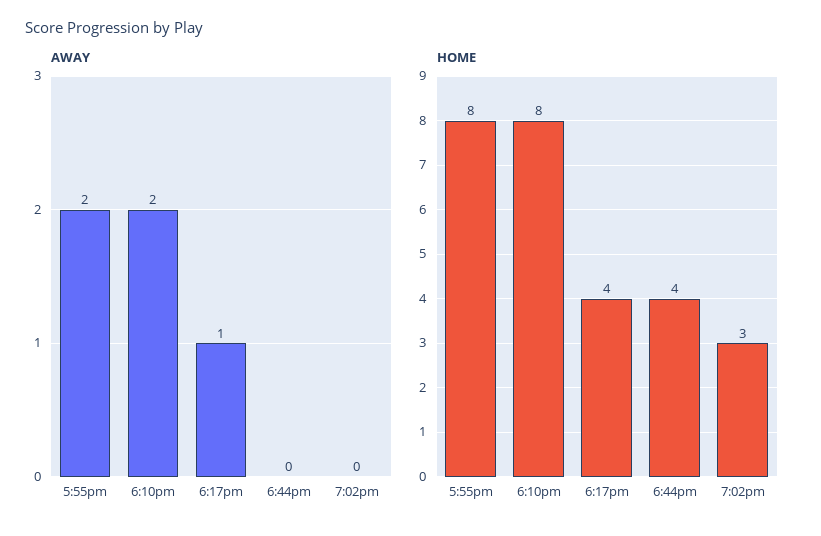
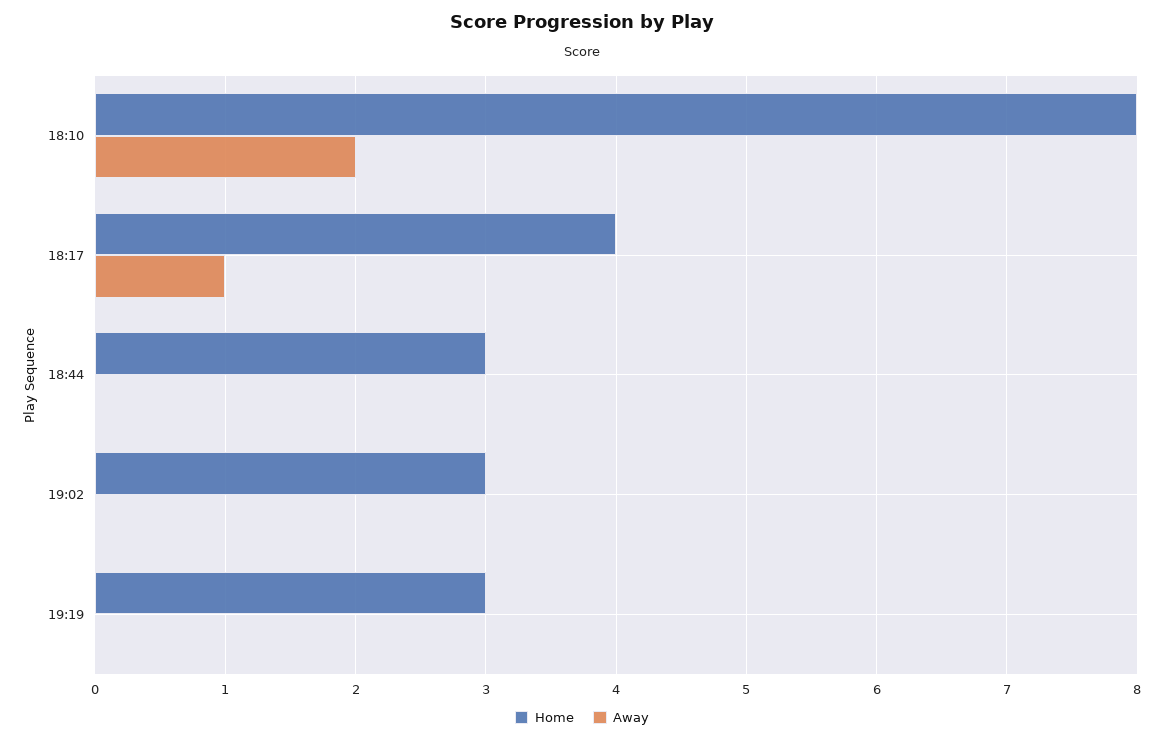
AWAY, 5:55pm: 2 -> none
HOME, 5:55pm: 8 -> none
HOME, 6:44pm: 4 -> 3
HOME, 19:19: none -> 3
AWAY, 19:19: none -> 0

